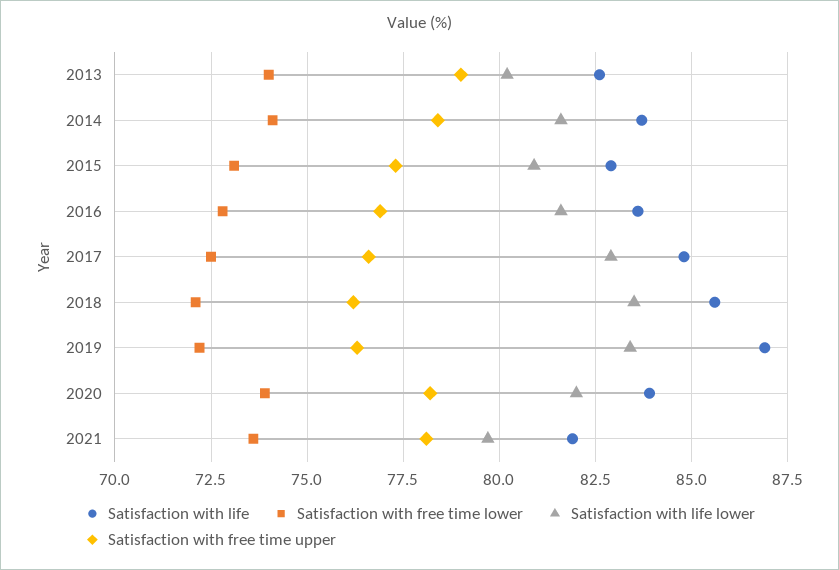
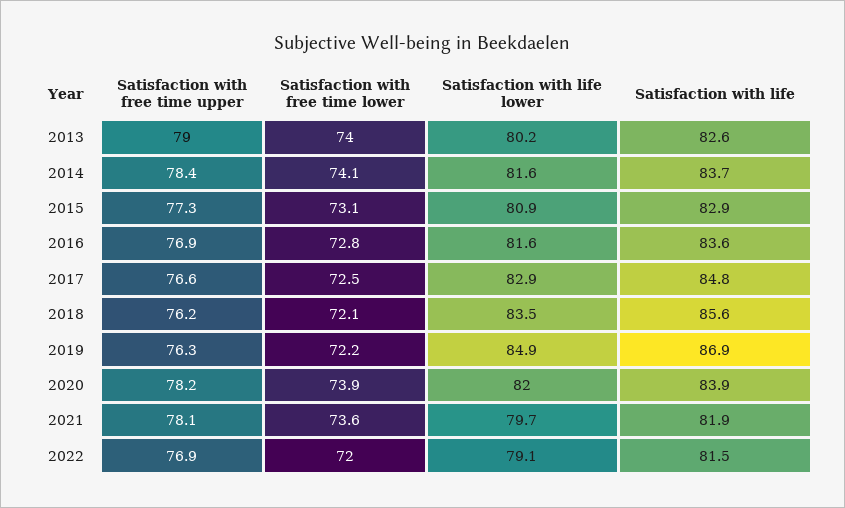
Satisfaction with life lower, 2019: 83.5 -> 84.9
Satisfaction with free time upper, 2022: none -> 76.9
Satisfaction with free time lower, 2022: none -> 72
Satisfaction with life lower, 2022: none -> 79.1
Satisfaction with life, 2022: none -> 81.5

